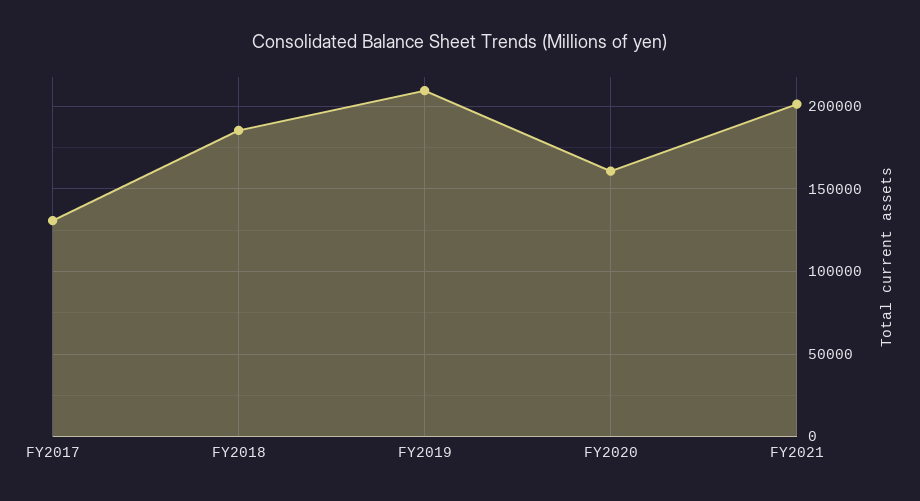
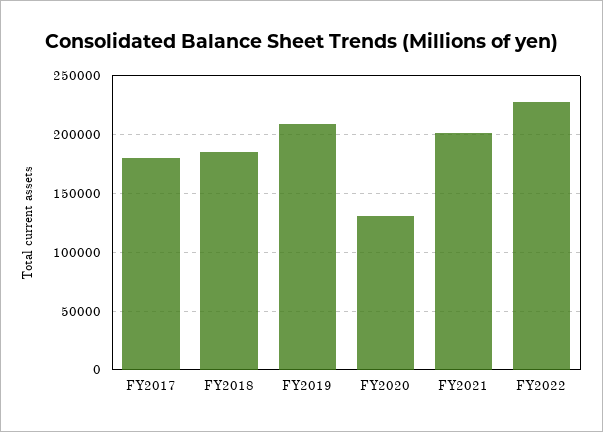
FY2017: 130000 -> 180000
FY2020: 160000 -> 130000
FY2022: none -> 230000

